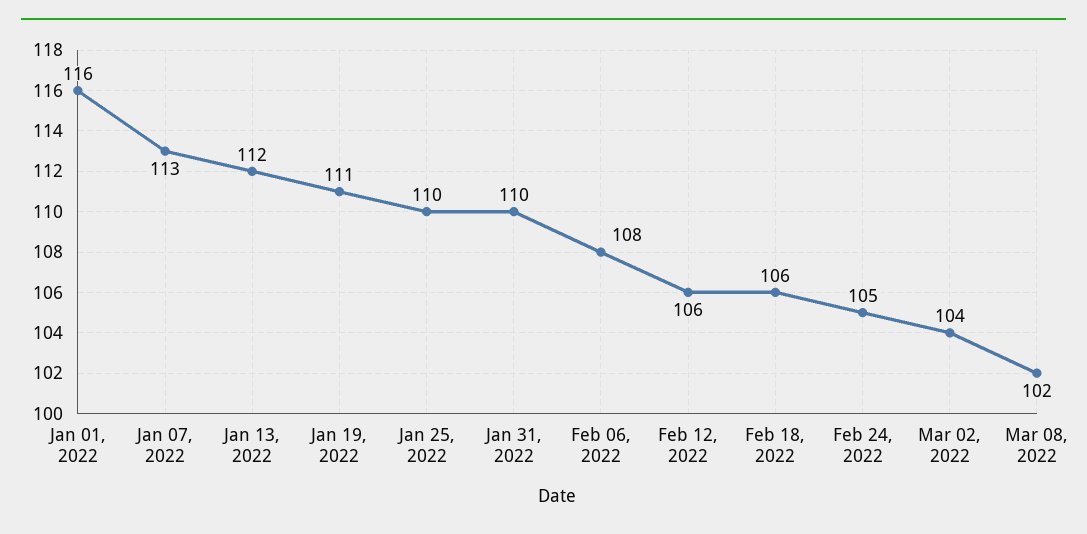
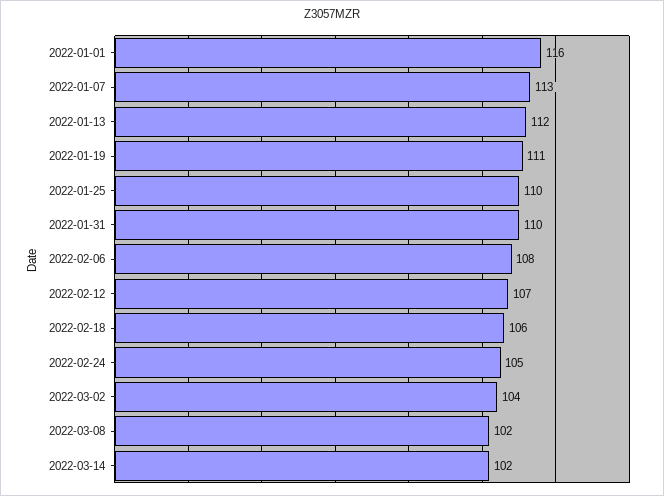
Feb 12, 2022: 106 -> 107
2022-03-14: none -> 102

